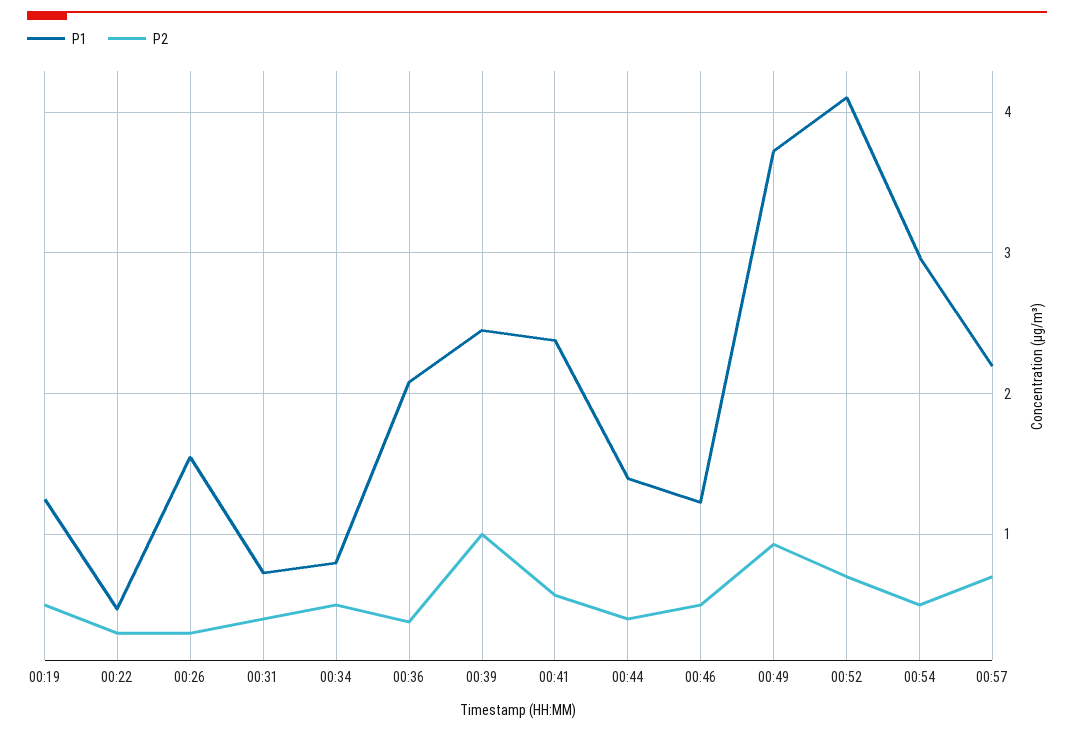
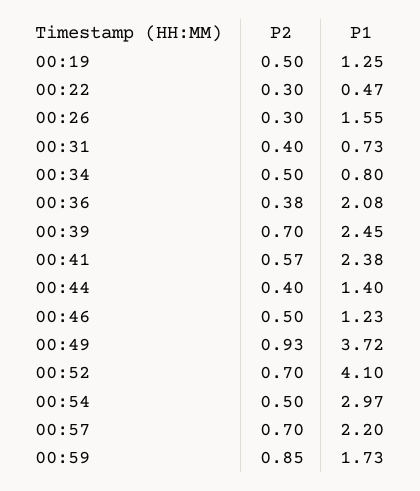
P2, 00:39: 1 -> 0.7
P2, 00:59: none -> 0.85
P1, 00:59: none -> 1.73

